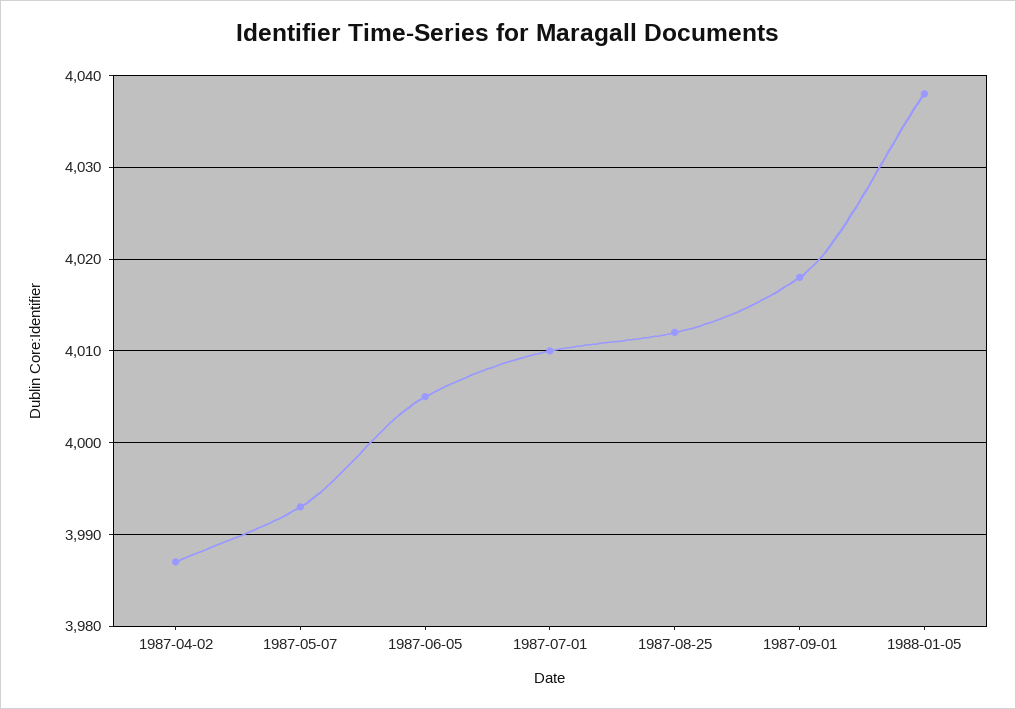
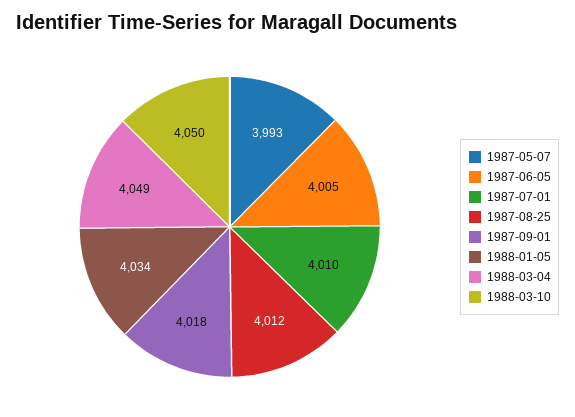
1987-04-02: 3987 -> none
1988-01-05: 4038 -> 4034
1988-03-04: none -> 4049
1988-03-10: none -> 4050

